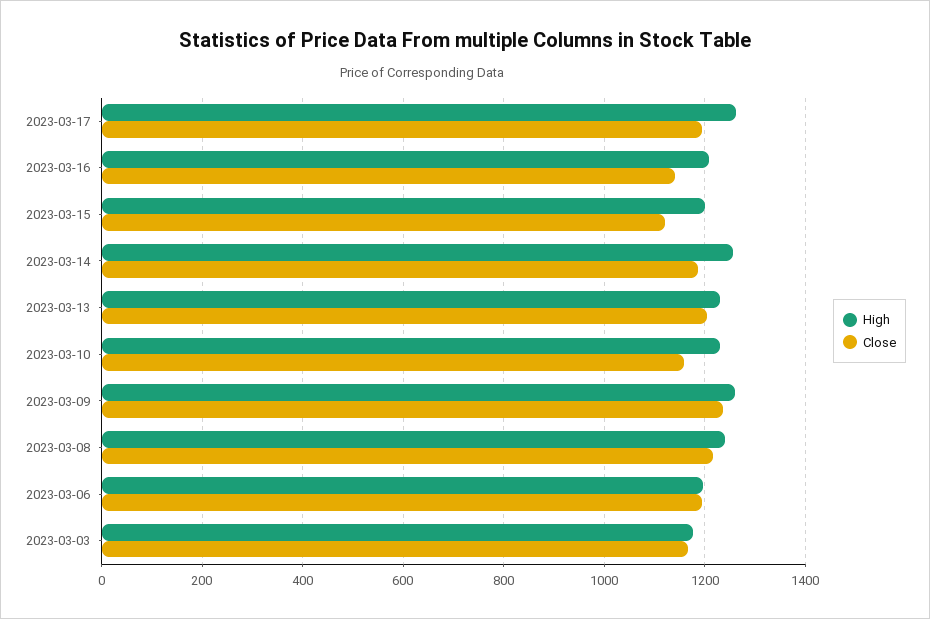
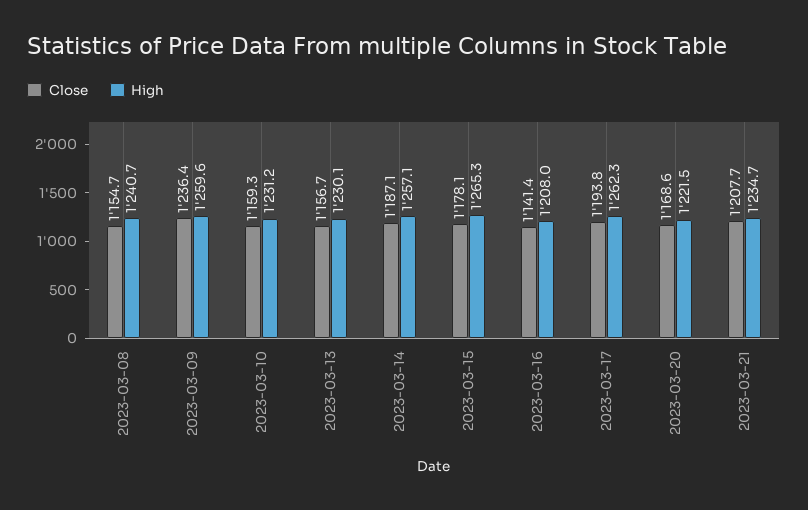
High, 2023-03-15: 1200 -> 1265.3
Close, 2023-03-15: 1120 -> 1178.1
Close, 2023-03-13: 1200 -> 1156.7
Close, 2023-03-08: 1220 -> 1154.7
High, 2023-03-06: 1200 -> none
Close, 2023-03-06: 1200 -> none
High, 2023-03-03: 1180 -> none
Close, 2023-03-03: 1160 -> none
Close, 2023-03-20: none -> 1168.6
High, 2023-03-20: none -> 1221.5
Close, 2023-03-21: none -> 1207.7
High, 2023-03-21: none -> 1234.7

